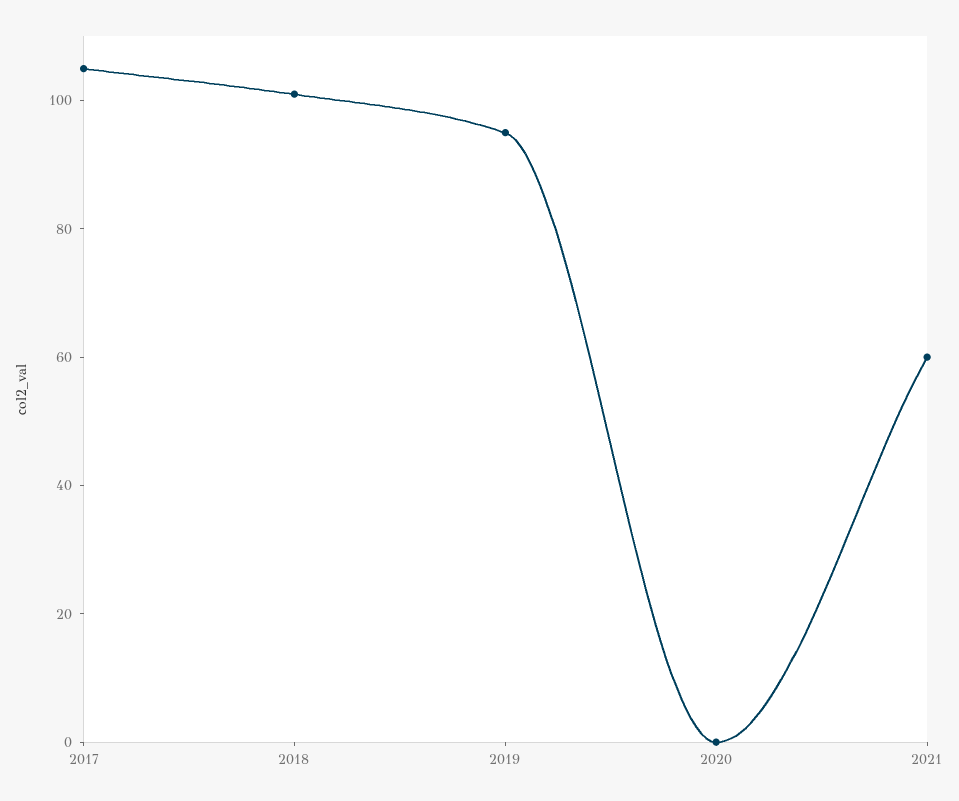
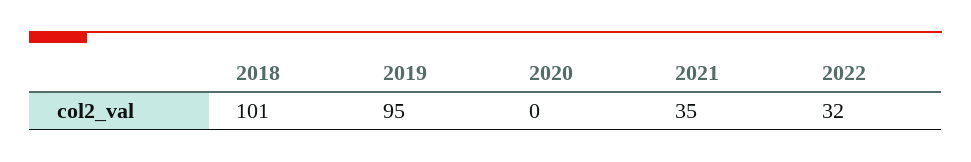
2017: 105 -> none
2021: 60 -> 35
2022: none -> 32

